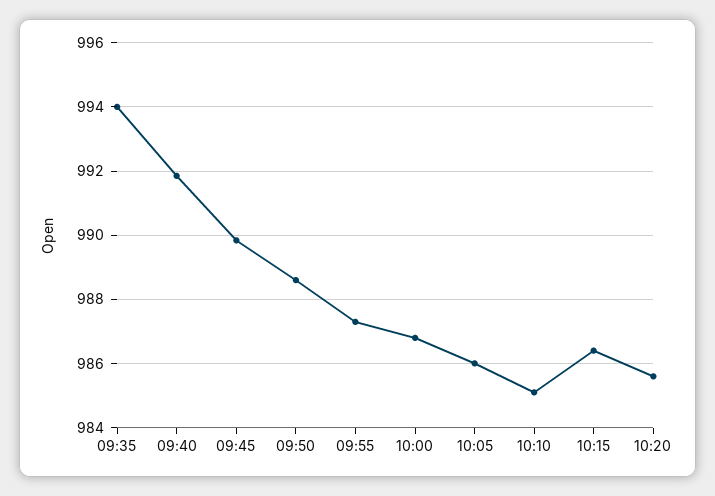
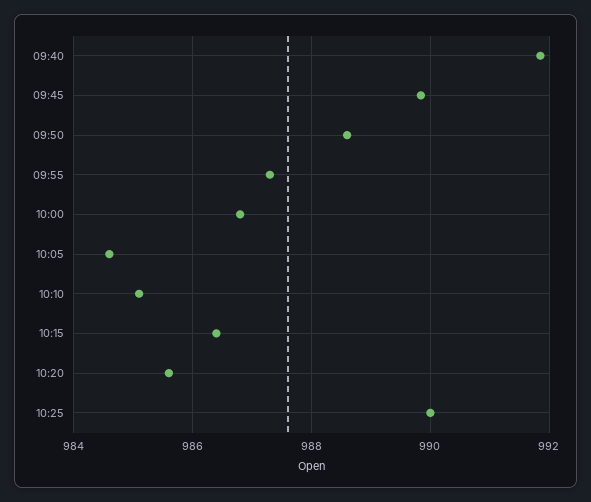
09:35: 994 -> none
10:05: 986 -> 984.6
10:25: none -> 990

